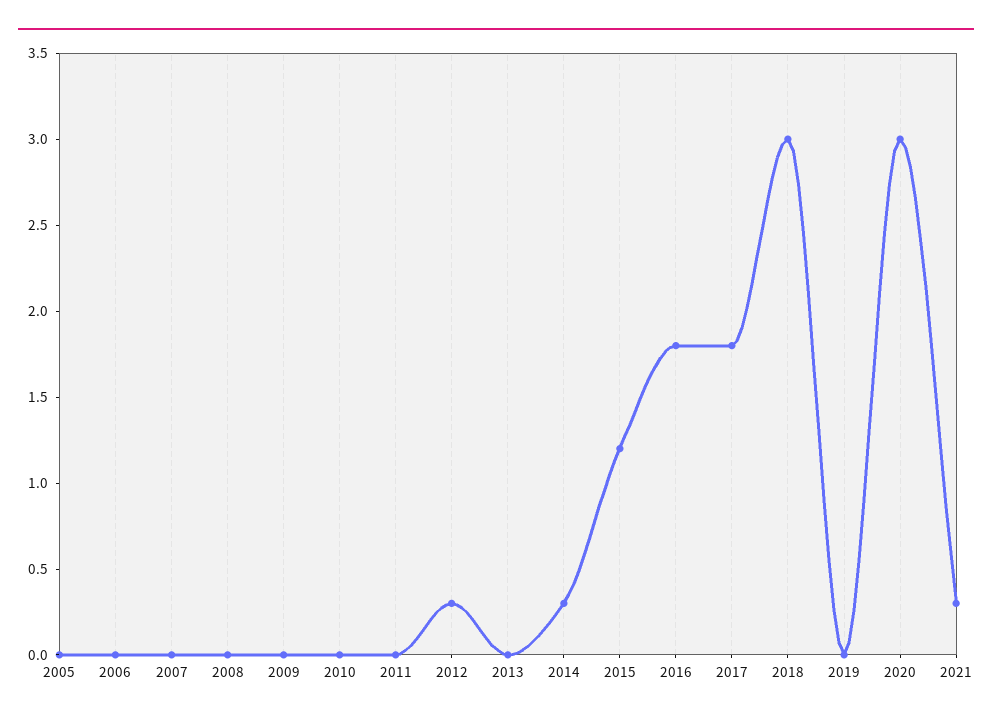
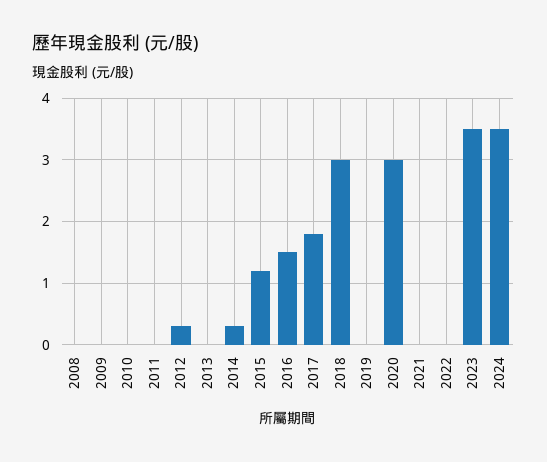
2005: 0 -> none
2006: 0 -> none
2007: 0 -> none
2016: 1.8 -> 1.5
2021: 0.3 -> 0
2022: none -> 0
2023: none -> 3.5
2024: none -> 3.5

